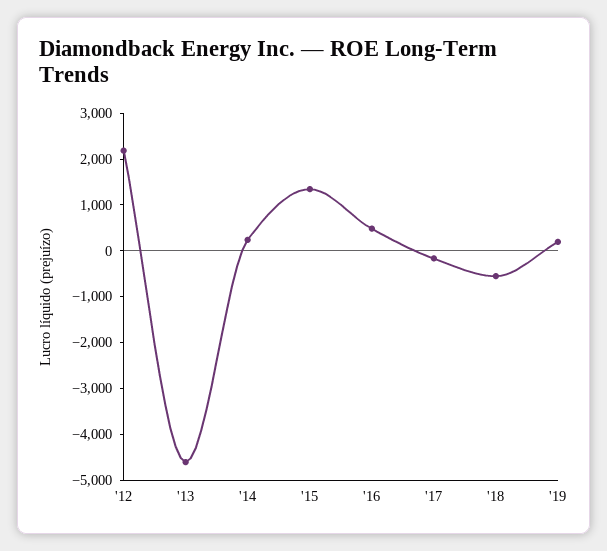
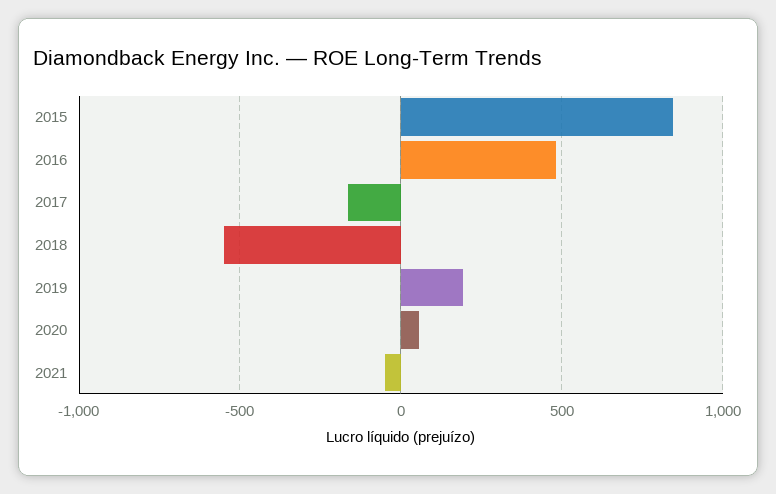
'12: 2200 -> none
'13: -4600 -> none
'14: 200 -> none
'15: 1400 -> 850
2020: none -> 50
2021: none -> -50

